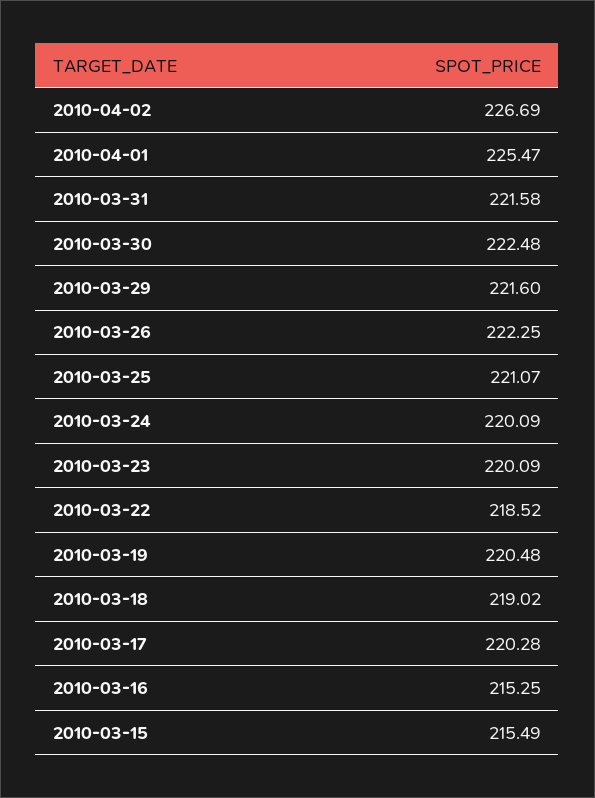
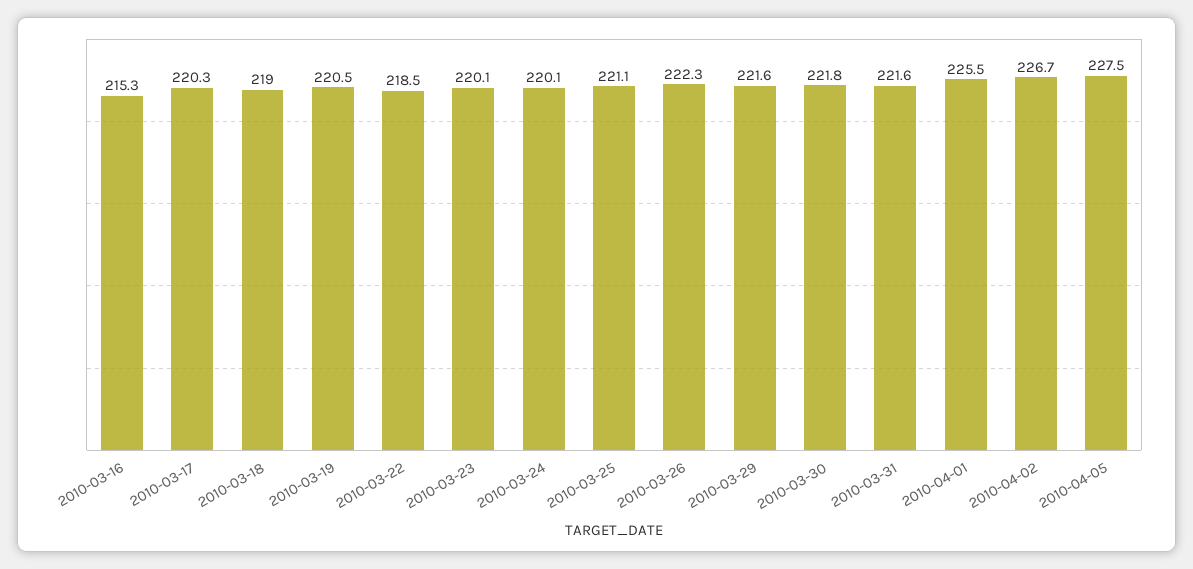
2010-03-30: 222.48 -> 221.8
2010-03-15: 215.49 -> none
2010-04-05: none -> 227.5

